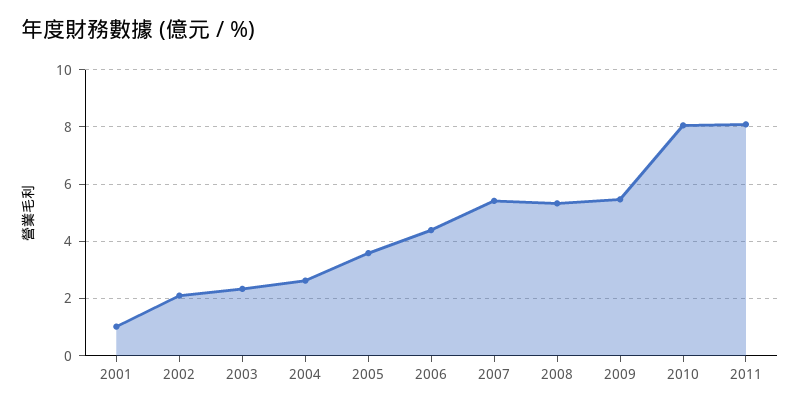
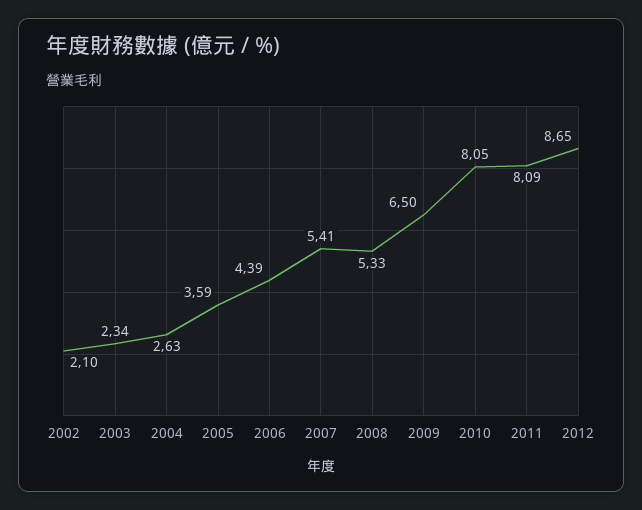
2001: 1 -> none
2009: 5.5 -> 6.5
2012: none -> 8.65

